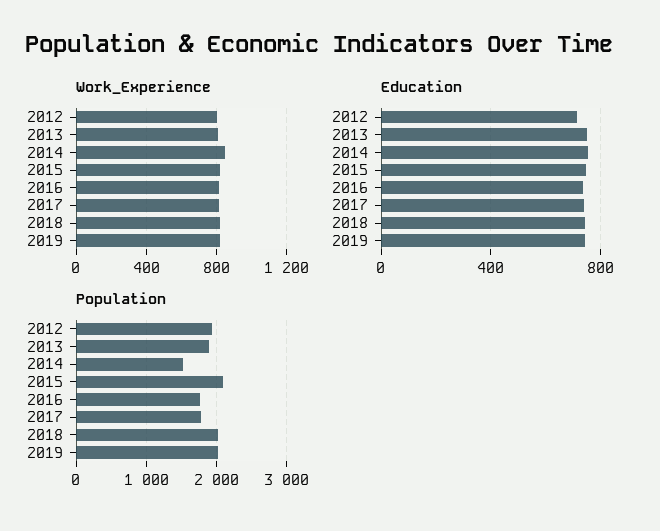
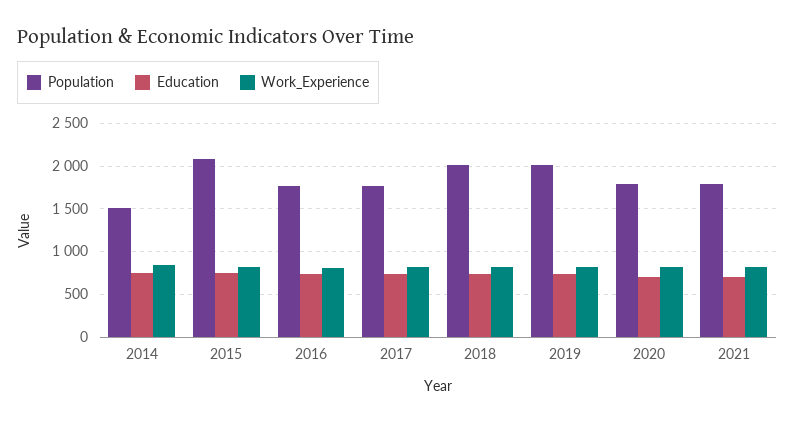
Work_Experience, 2012: 800 -> none
Work_Experience, 2013: 800 -> none
Education, 2012: 700 -> none
Education, 2013: 750 -> none
Population, 2012: 1900 -> none
Population, 2013: 1900 -> none
Population, 2020: none -> 1800
Education, 2020: none -> 700
Work_Experience, 2020: none -> 800
Population, 2021: none -> 1800
Education, 2021: none -> 700
Work_Experience, 2021: none -> 800

